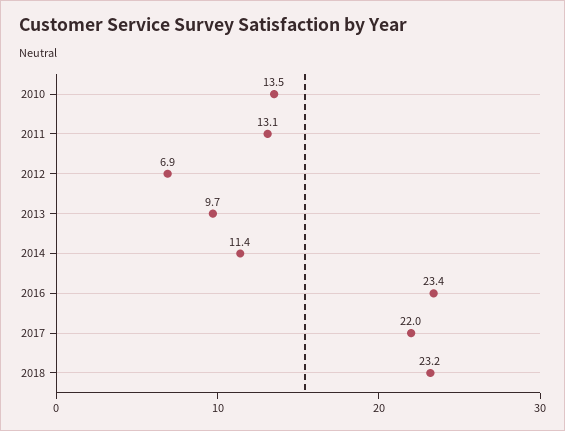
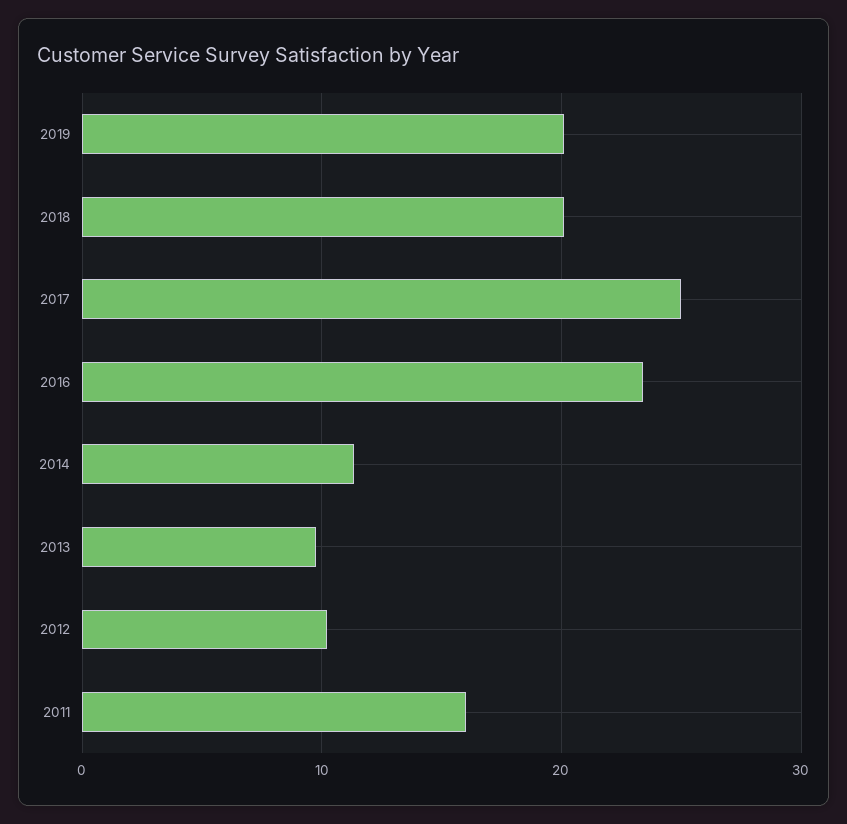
2010: 13.5 -> none
2011: 13.1 -> 16
2012: 6.9 -> 10
2017: 22 -> 25
2018: 23.2 -> 20
2019: none -> 20

